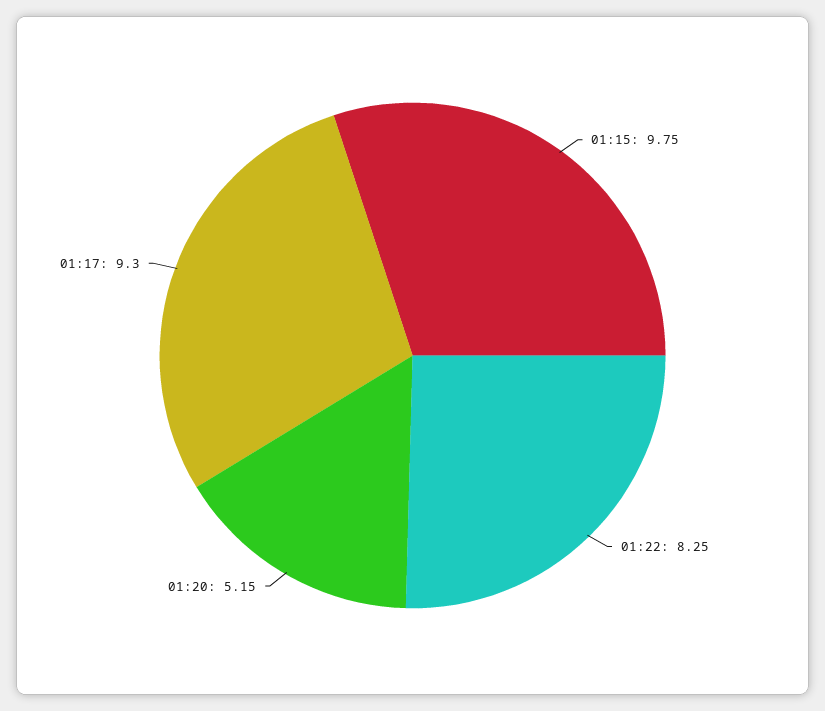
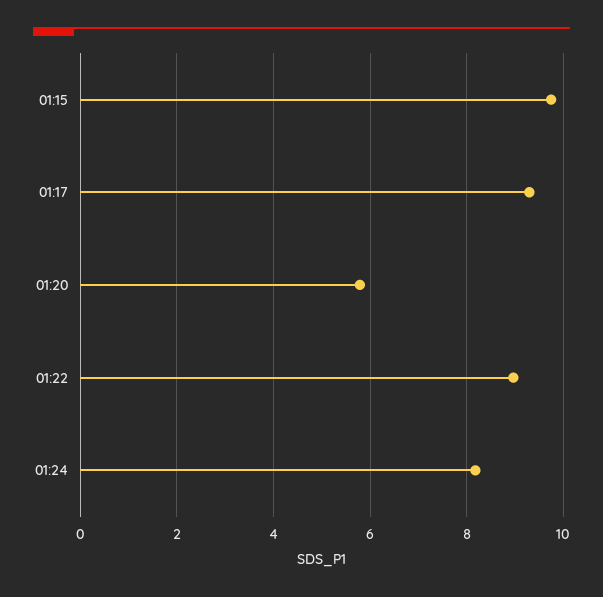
01:22: 8.25 -> 9
01:20: 5.15 -> 5.8
01:24: none -> 8.2

